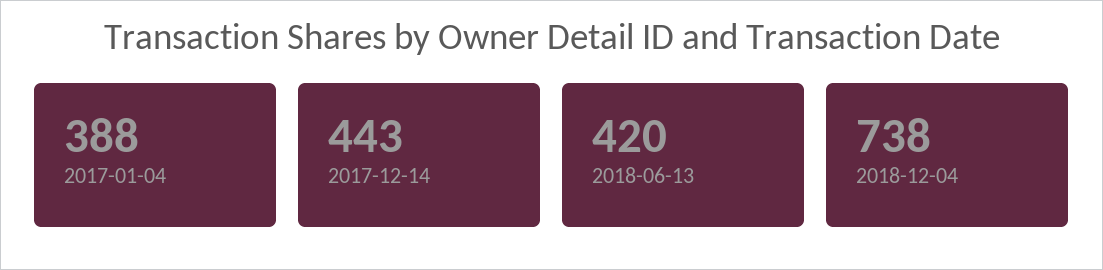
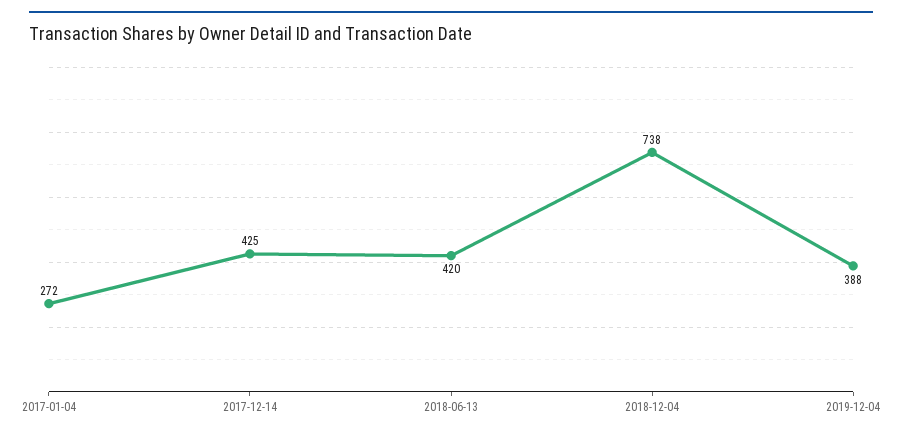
2017-01-04: 388 -> 272
2017-12-14: 443 -> 425
2019-12-04: none -> 388

